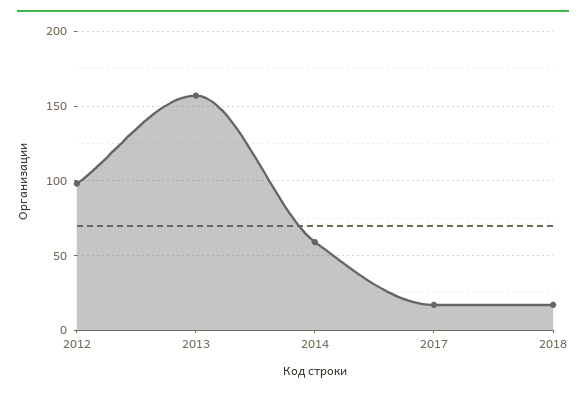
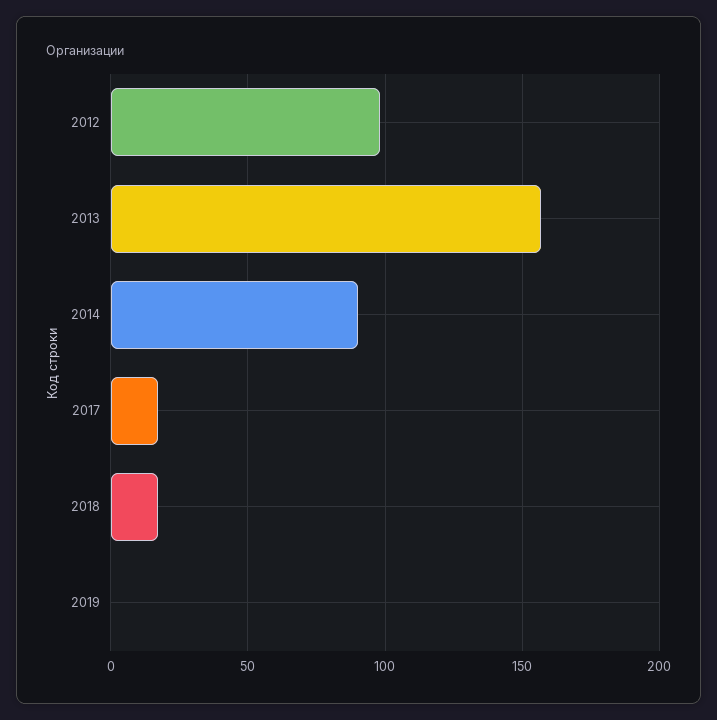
2014: 60 -> 90
2019: none -> 0

